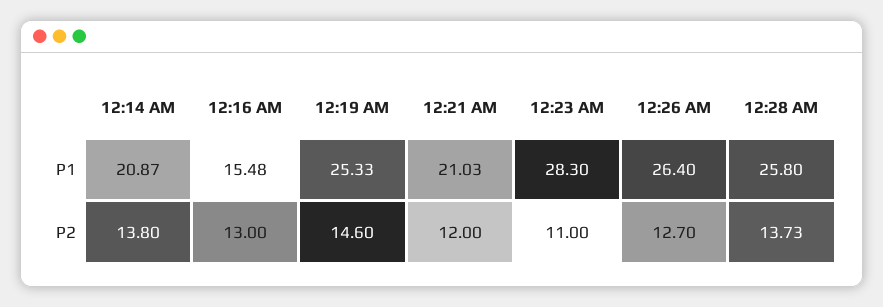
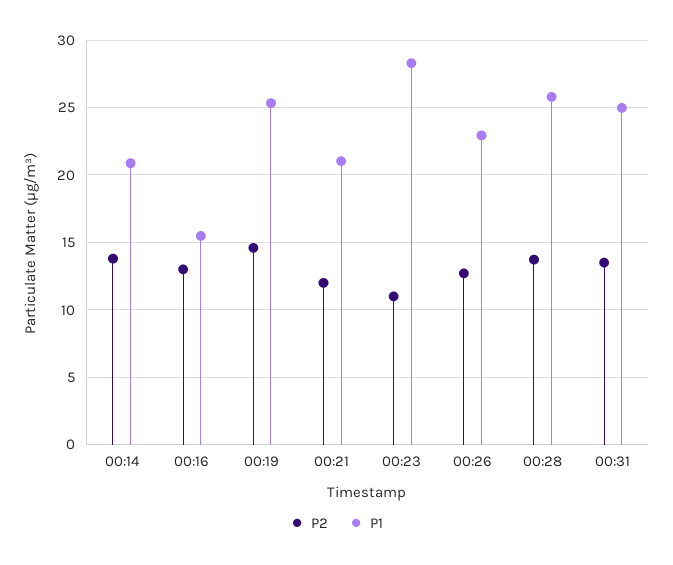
P1, 12:26 AM: 26.4 -> 23
P2, 00:31: none -> 13.5
P1, 00:31: none -> 25

